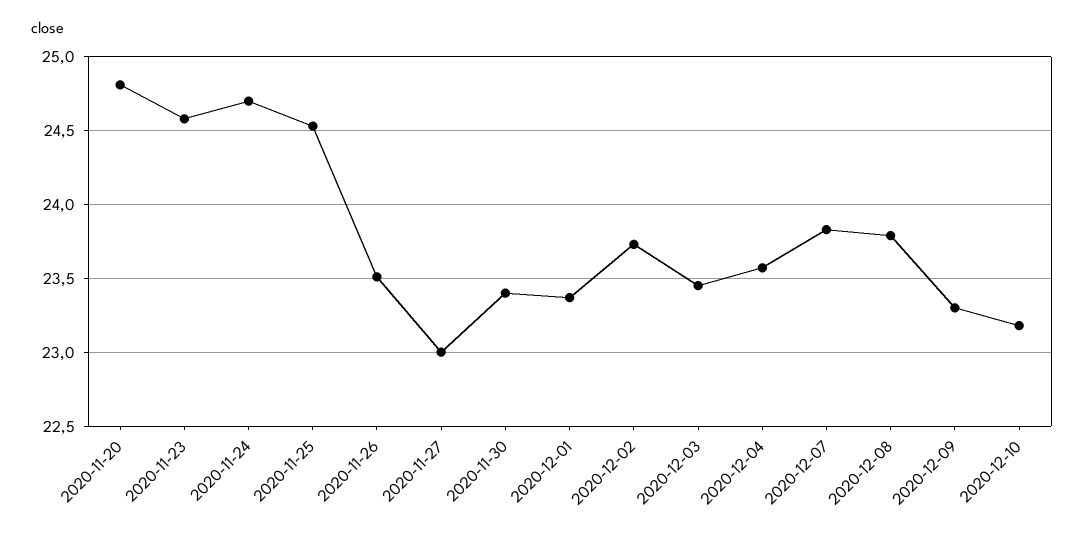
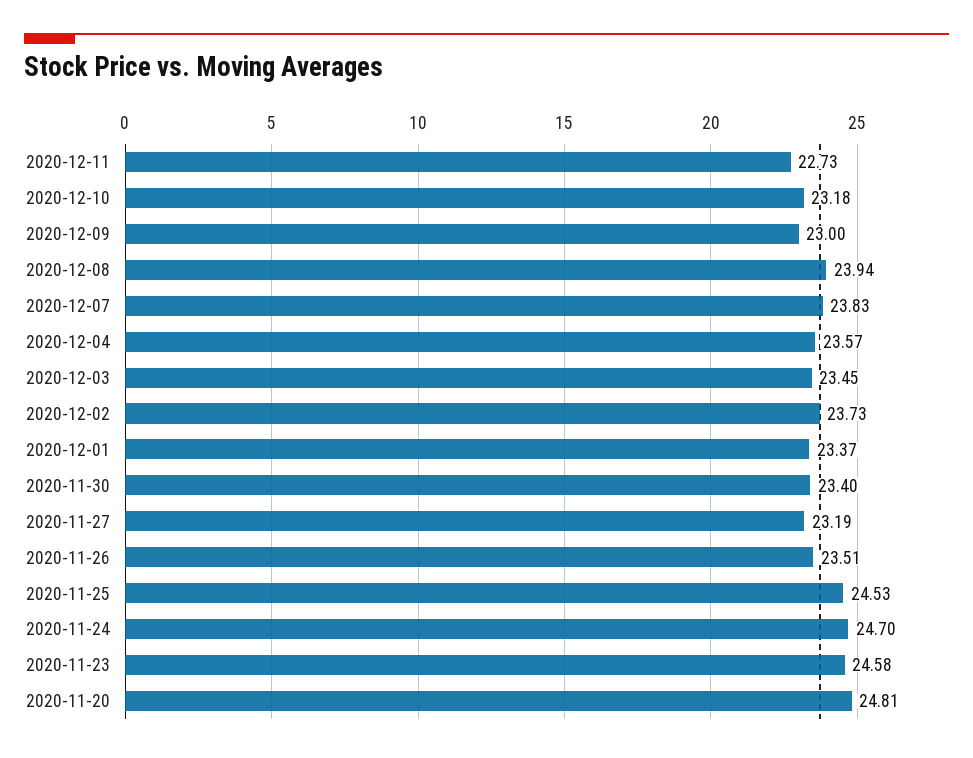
2020-11-27: 23 -> 23.19
2020-12-08: 23.8 -> 23.94
2020-12-09: 23.3 -> 23
2020-12-11: none -> 22.73

